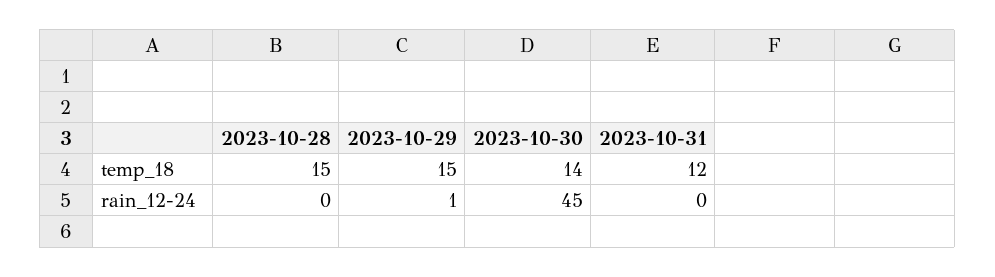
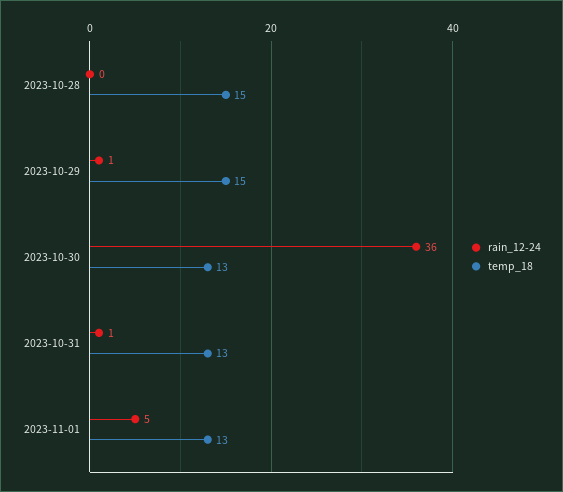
temp_18, 2023-10-30: 14 -> 13
temp_18, 2023-10-31: 12 -> 13
rain_12-24, 2023-10-30: 45 -> 36
rain_12-24, 2023-10-31: 0 -> 1
rain_12-24, 2023-11-01: none -> 5
temp_18, 2023-11-01: none -> 13

